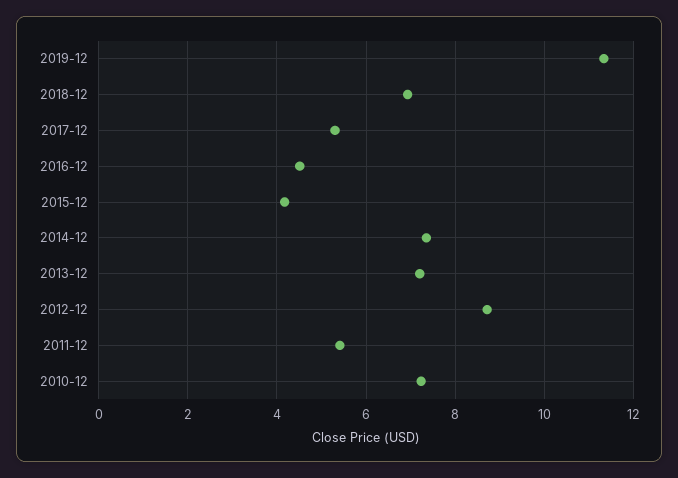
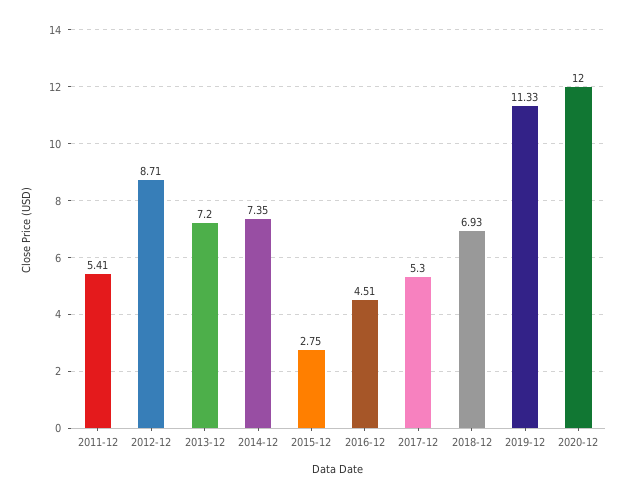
2015-12: 4.2 -> 2.75
2010-12: 7.2 -> none
2020-12: none -> 12

